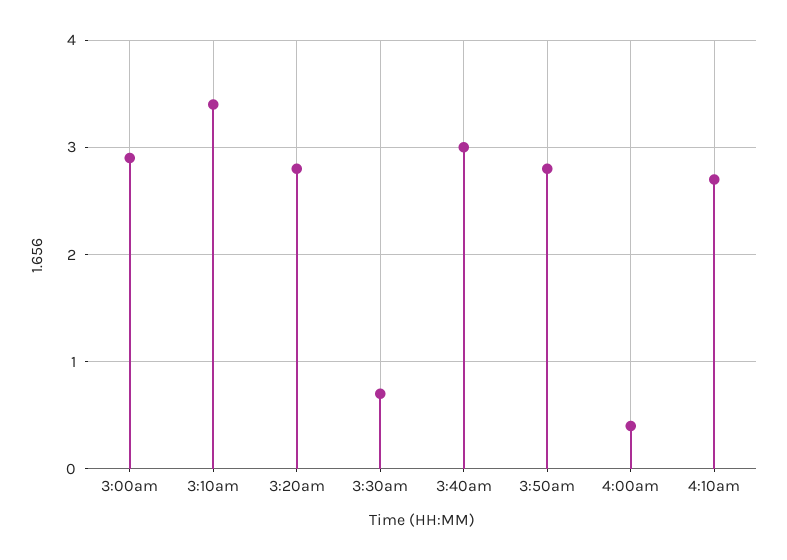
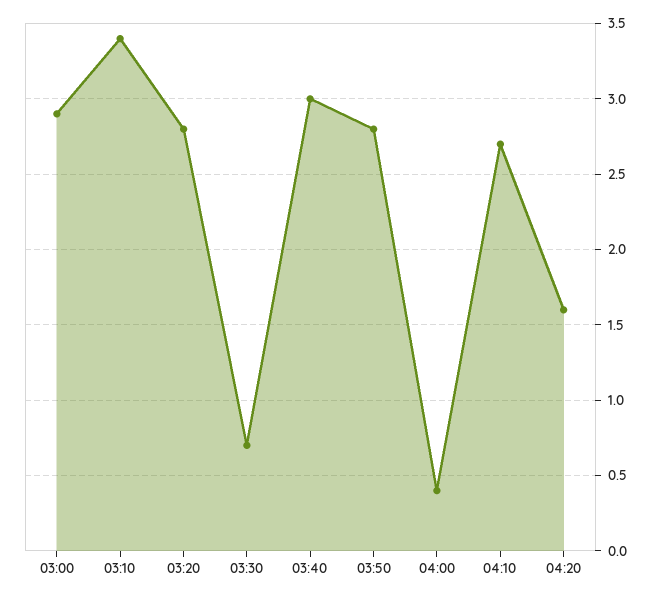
04:20: none -> 1.6

